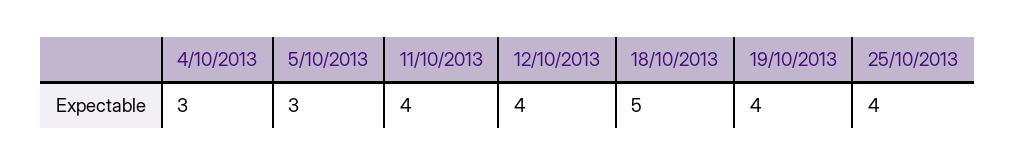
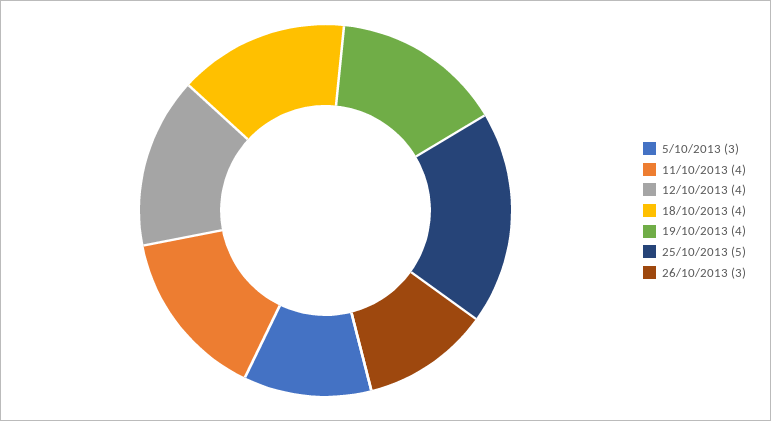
4/10/2013: 3 -> none
18/10/2013: 5 -> 4
25/10/2013: 4 -> 5
26/10/2013: none -> 3

